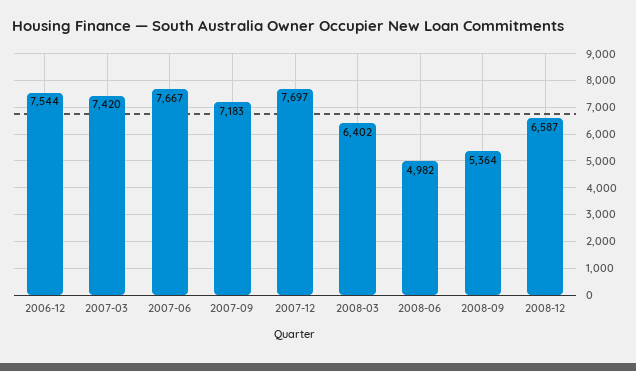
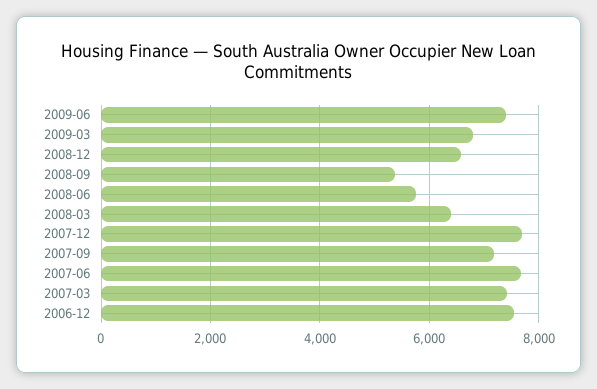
2008-06: 4982 -> 5800
2009-06: none -> 7400
2009-03: none -> 6800

